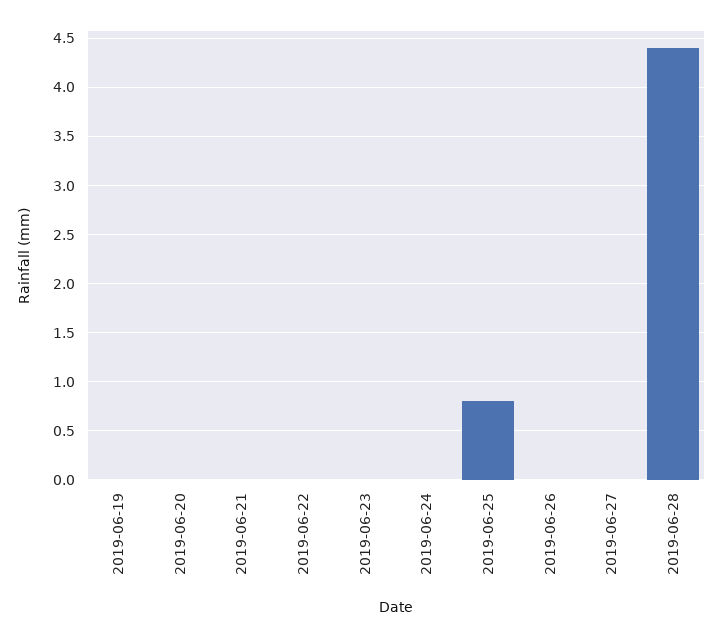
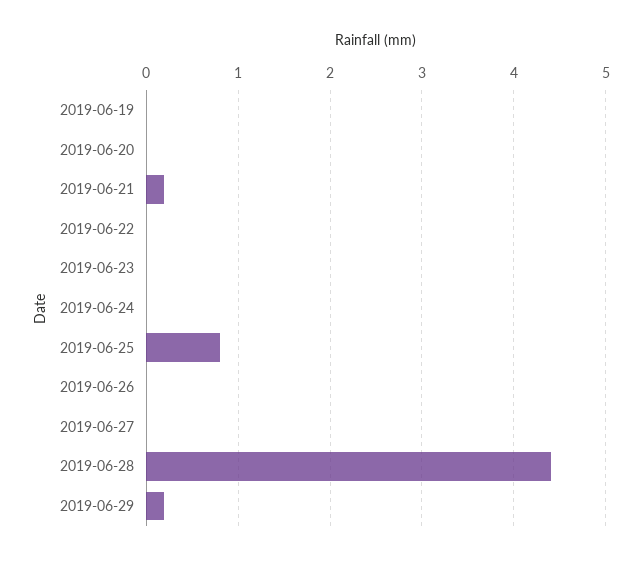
2019-06-21: 0 -> 0.2
2019-06-29: none -> 0.2

